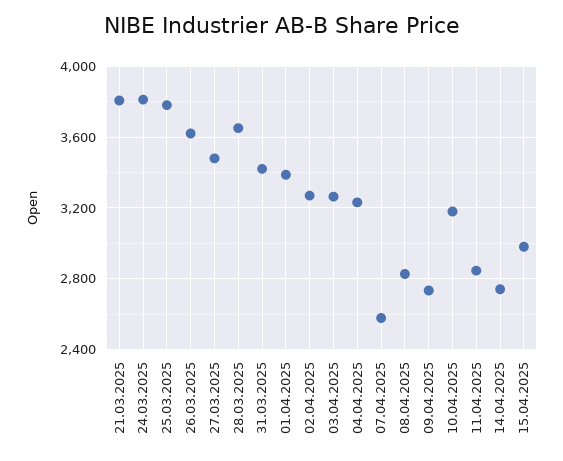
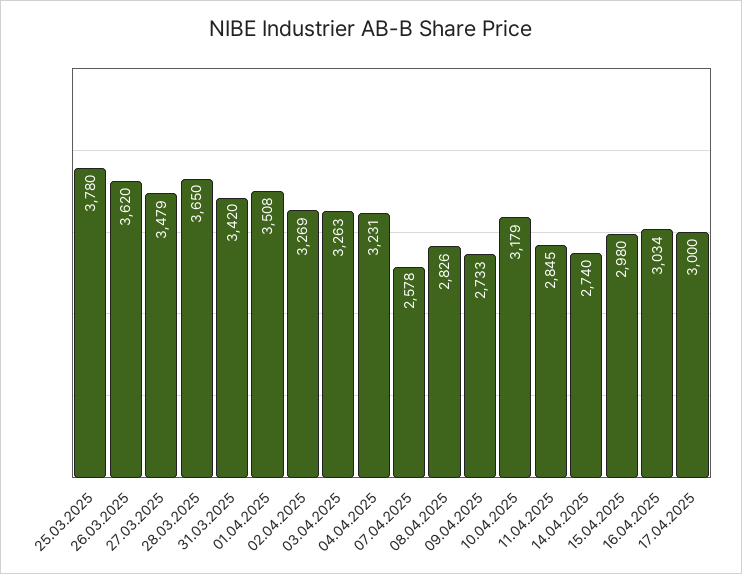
21.03.2025: 3800 -> none
24.03.2025: 3800 -> none
01.04.2025: 3400 -> 3508
16.04.2025: none -> 3034
17.04.2025: none -> 3000

